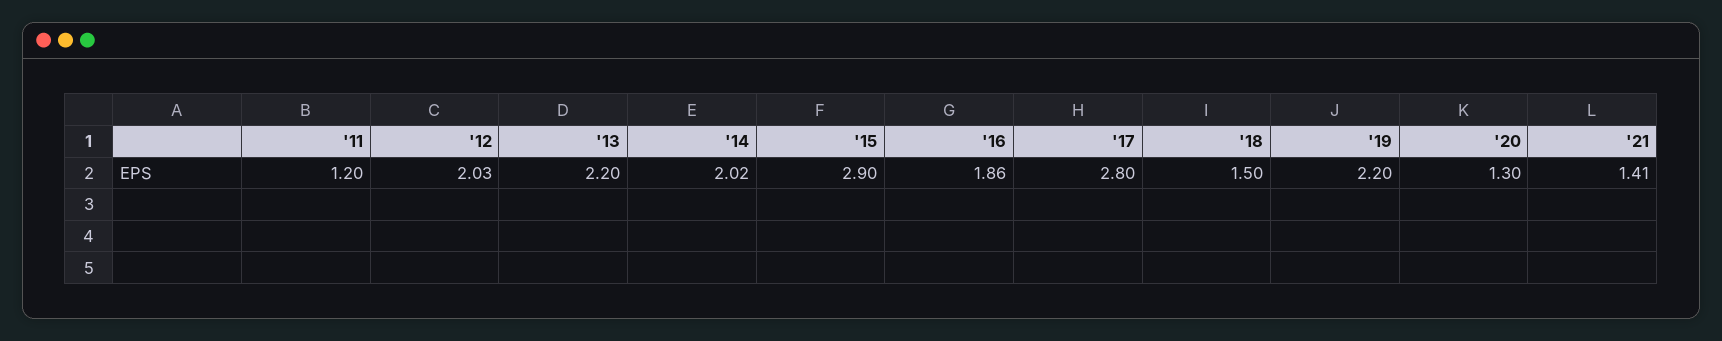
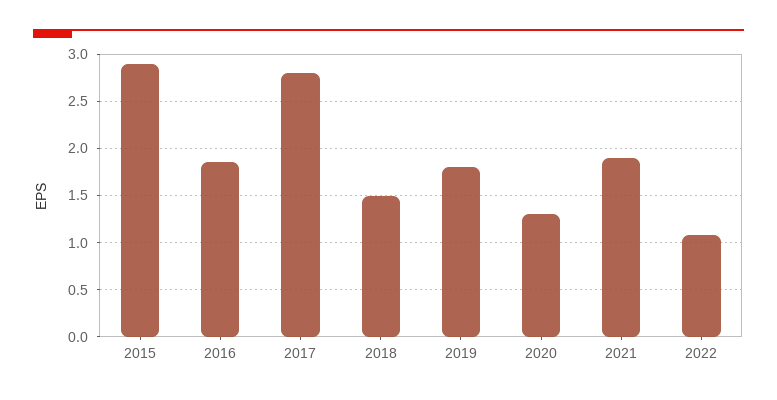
'11: 1.2 -> none
'12: 2.03 -> none
'13: 2.2 -> none
'14: 2.02 -> none
'19: 2.2 -> 1.8
'21: 1.41 -> 1.9
2022: none -> 1.1

